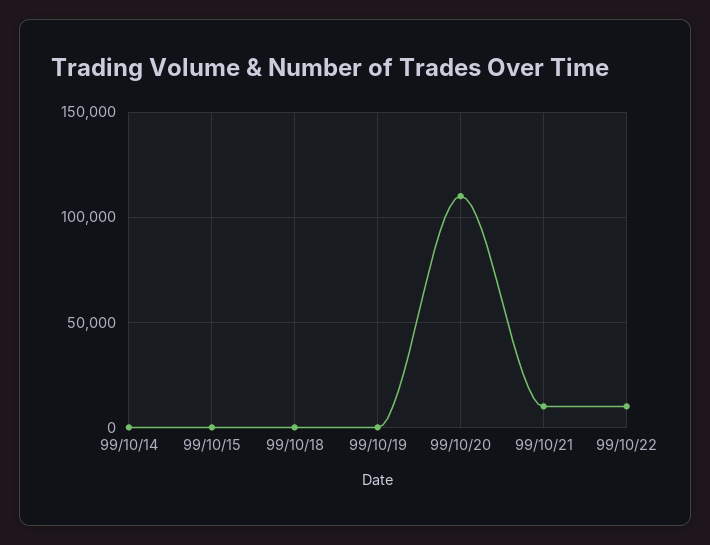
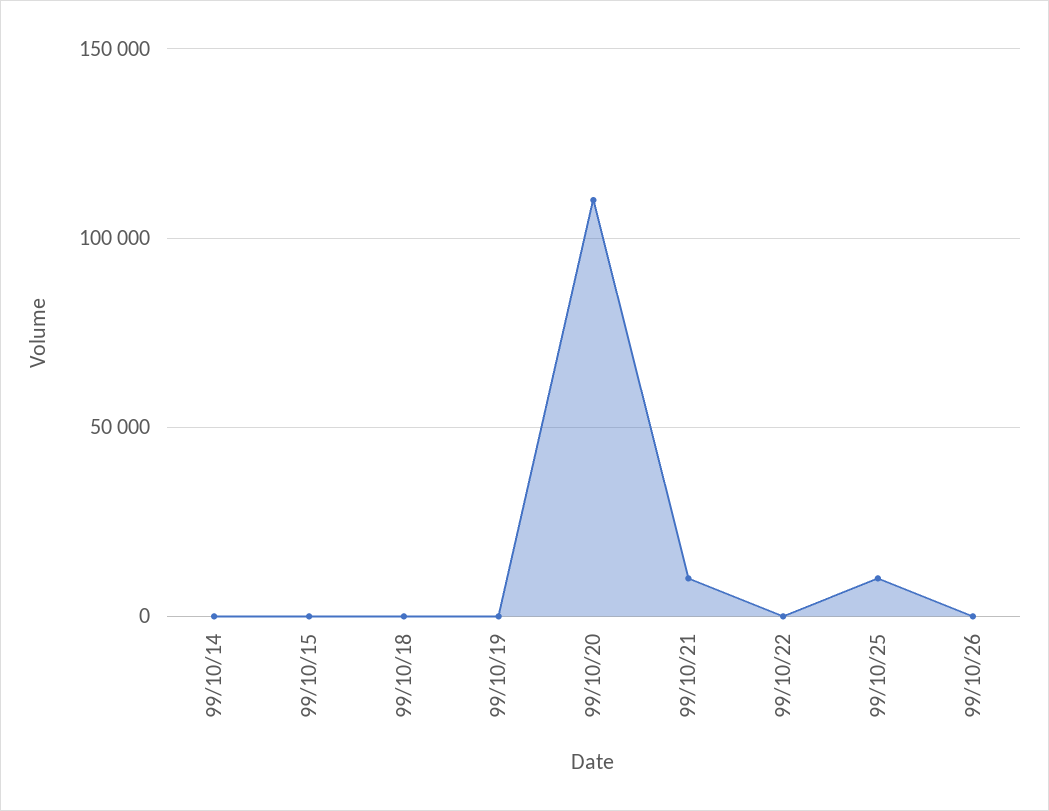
99/10/22: 10000 -> 0
99/10/25: none -> 10000
99/10/26: none -> 0

